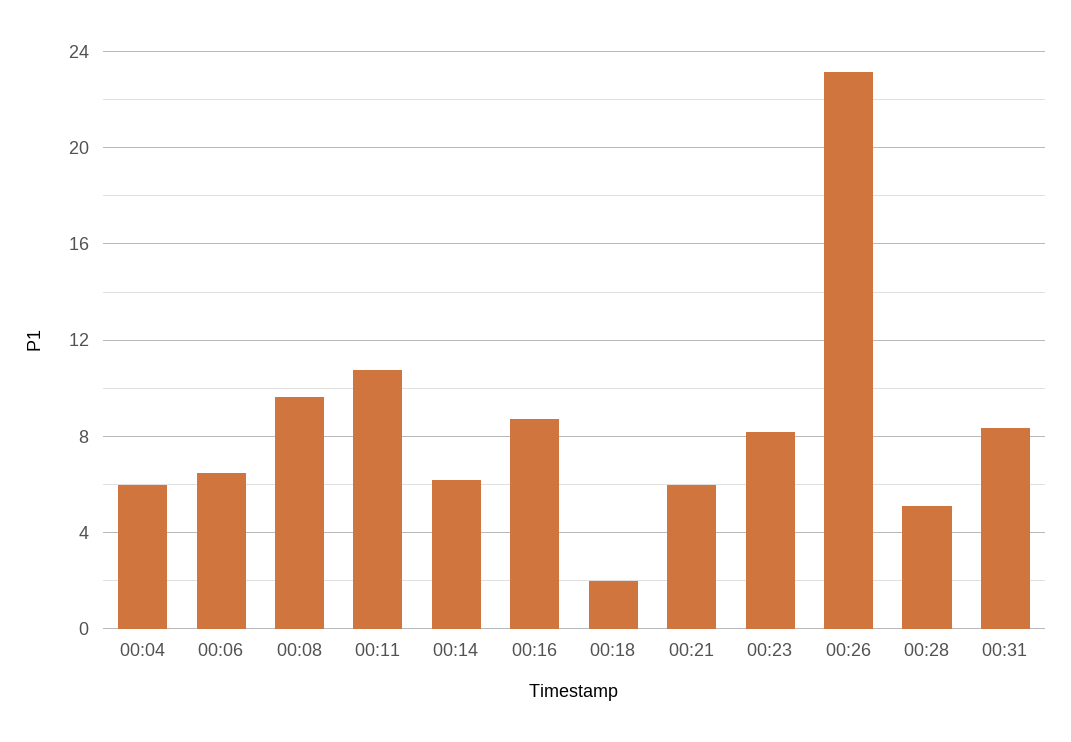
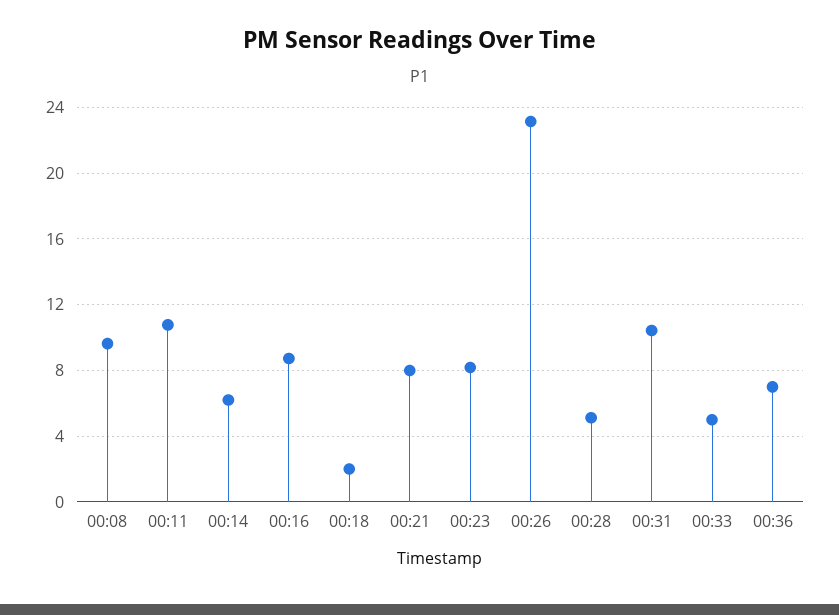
00:04: 6 -> none
00:06: 6.5 -> none
00:21: 6 -> 8
00:31: 8.5 -> 10.5
00:33: none -> 5
00:36: none -> 7

